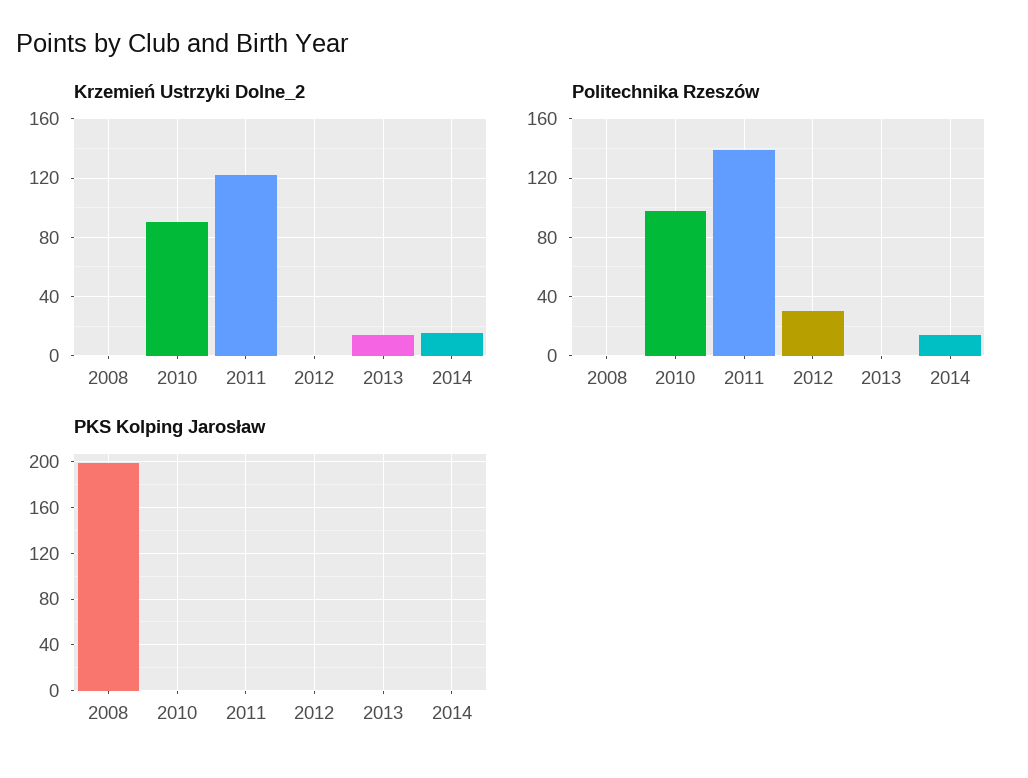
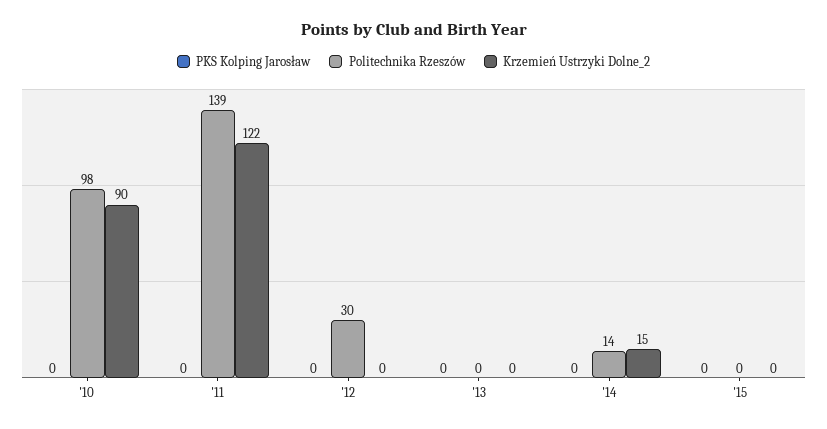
Krzemień Ustrzyki Dolne_2, 2008: 0 -> none
Krzemień Ustrzyki Dolne_2, 2013: 15 -> 0
Politechnika Rzeszów, 2008: 0 -> none
PKS Kolping Jarosław, 2008: 200 -> none
PKS Kolping Jarosław, '15: none -> 0
Politechnika Rzeszów, '15: none -> 0
Krzemień Ustrzyki Dolne_2, '15: none -> 0

